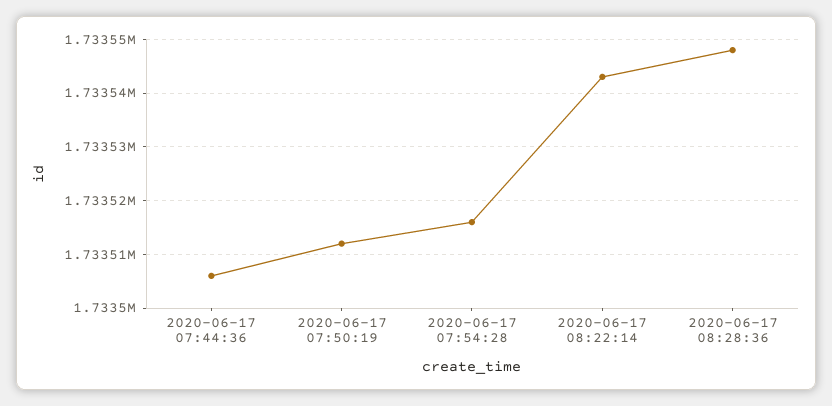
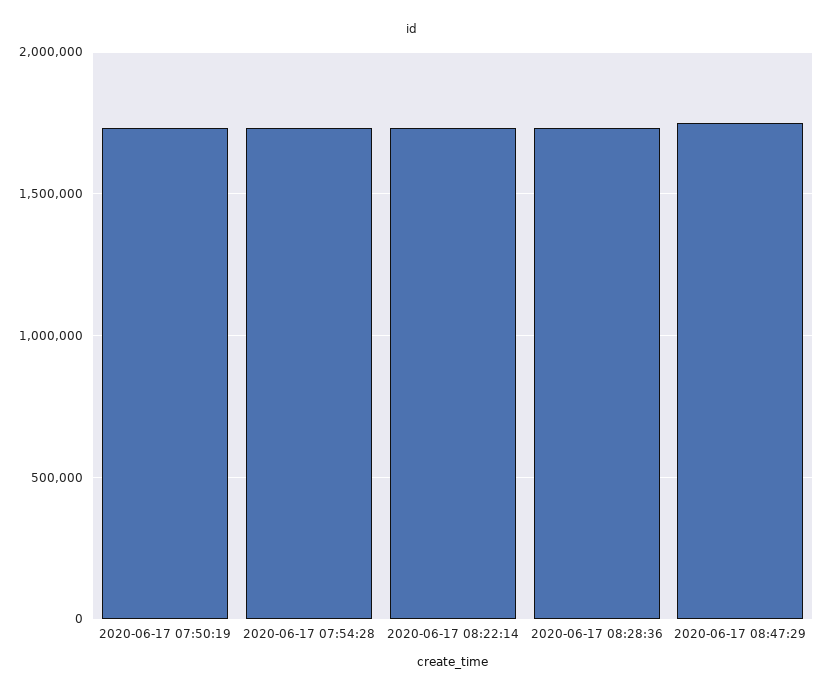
2020-06-17 07:44:36: 1733505 -> none
2020-06-17 08:47:29: none -> 1750000

